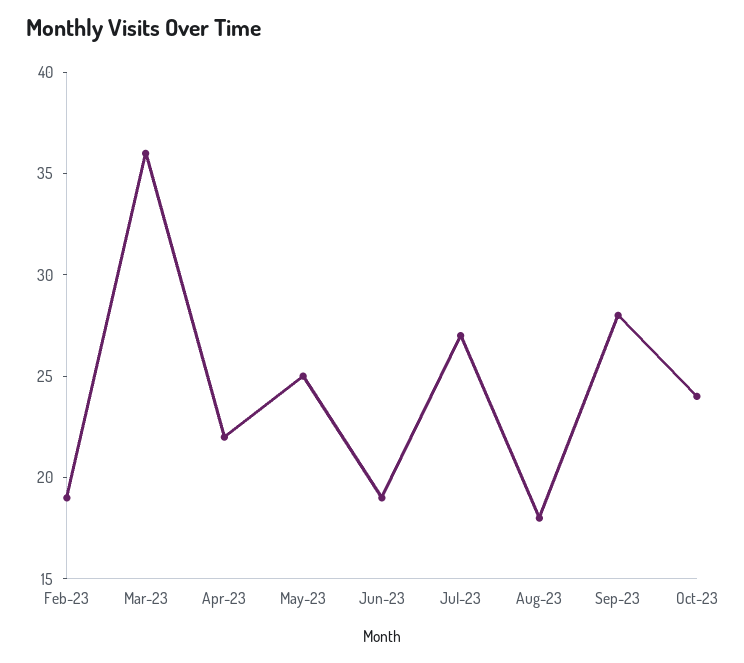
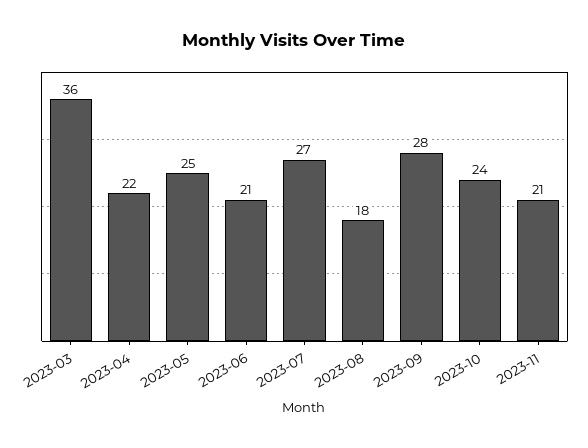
Feb-23: 19 -> none
Jun-23: 19 -> 21
2023-11: none -> 21

